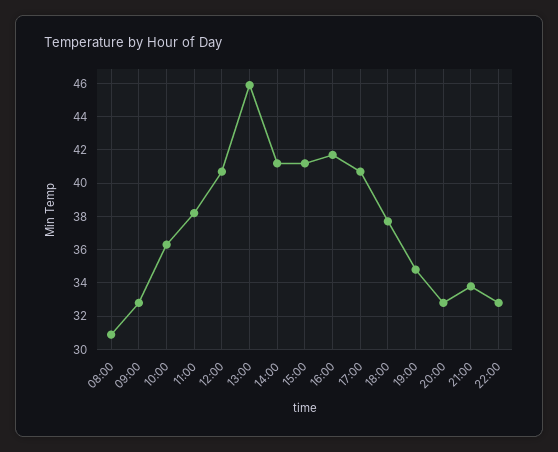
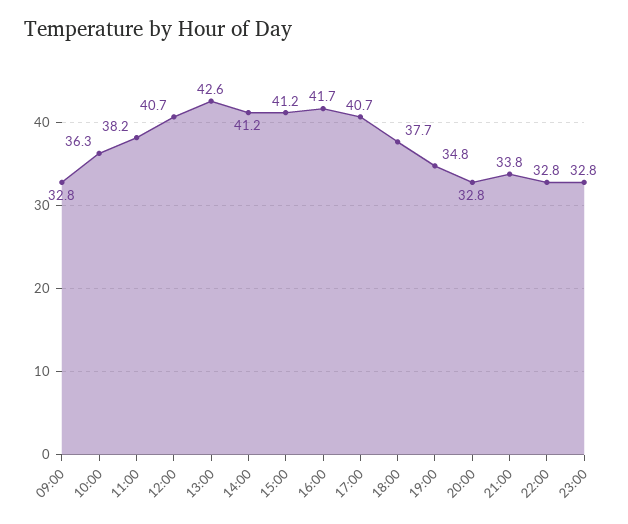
08:00: 31 -> none
13:00: 46 -> 42.6
23:00: none -> 32.8

